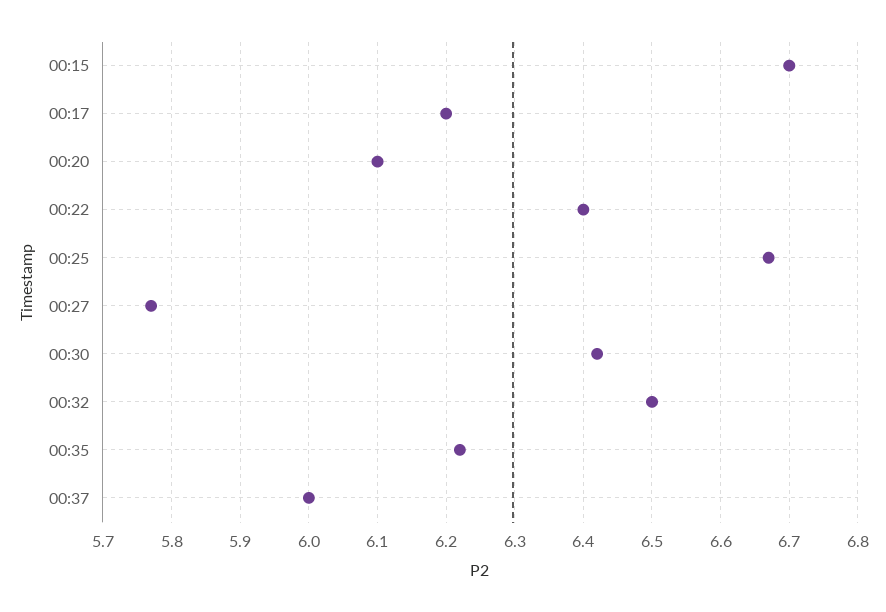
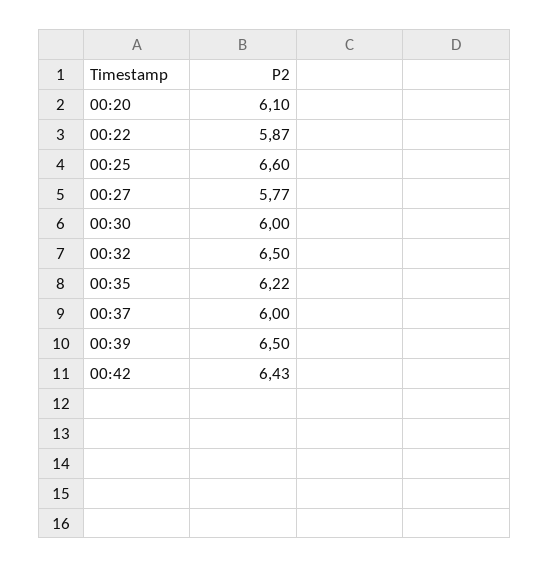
00:15: 6.7 -> none
00:17: 6.2 -> none
00:22: 6.4 -> 5.87
00:25: 6.67 -> 6.6
00:30: 6.42 -> 6
00:39: none -> 6.5
00:42: none -> 6.43

